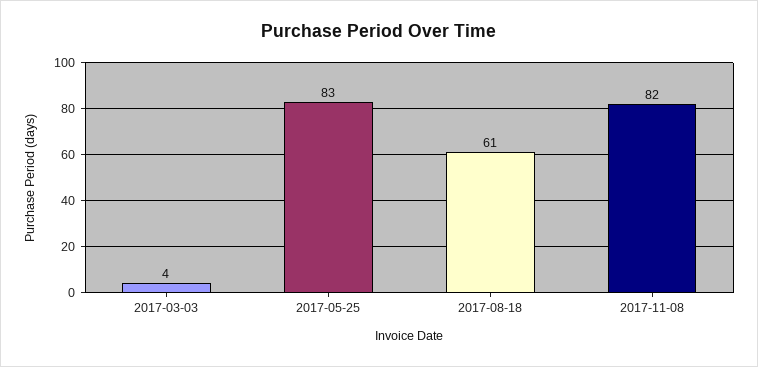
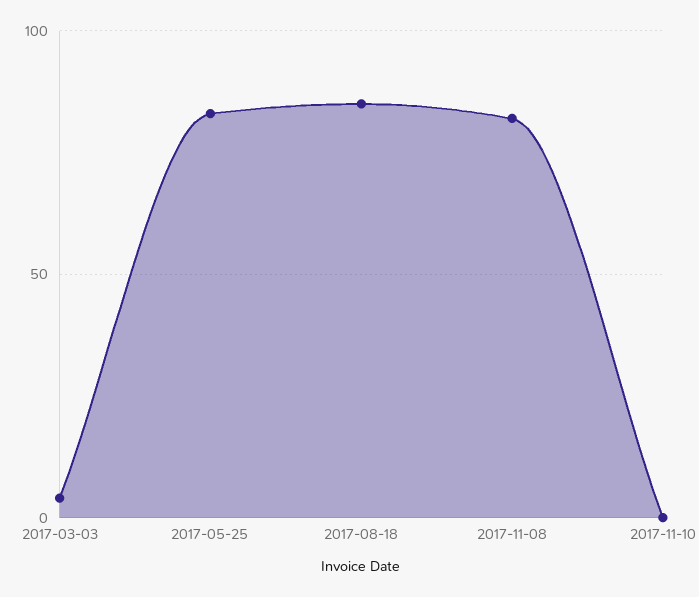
2017-08-18: 61 -> 85
2017-11-10: none -> 0

